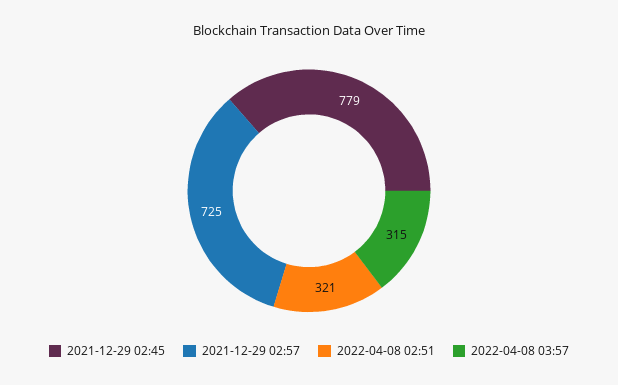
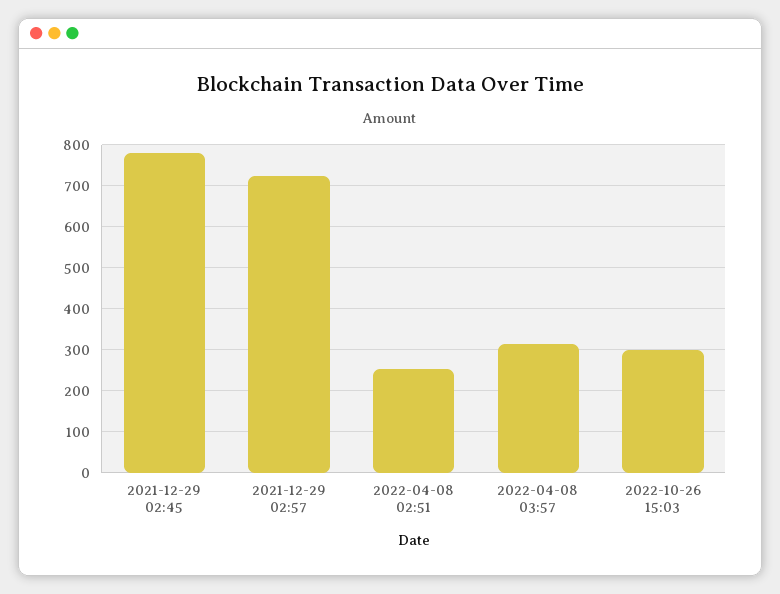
2022-04-08 02:51: 321 -> 260
2022-10-26 15:03: none -> 300

